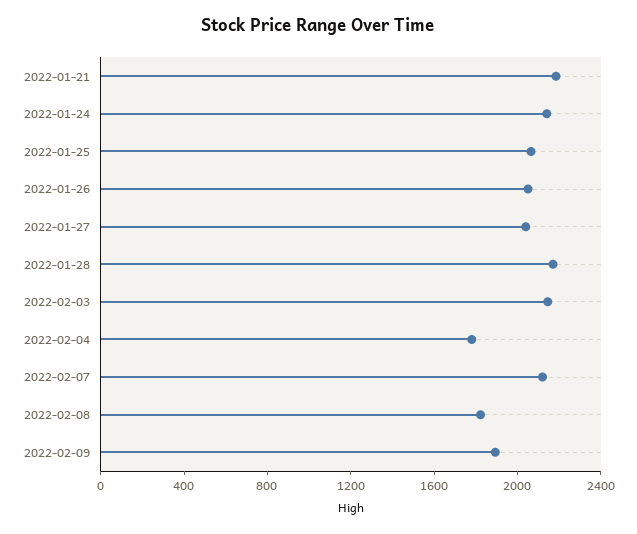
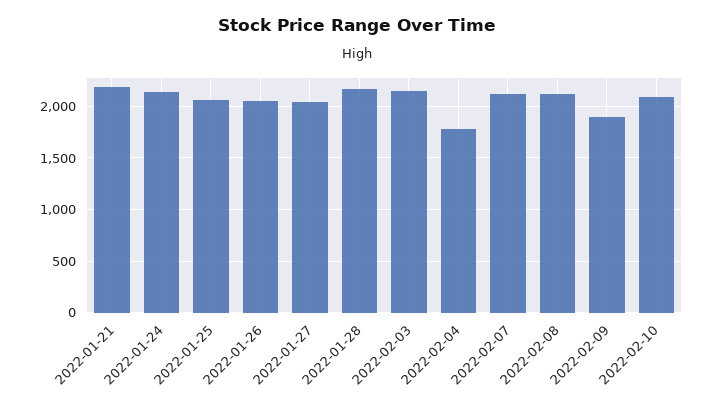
2022-02-08: 1800 -> 2100
2022-02-10: none -> 2100

